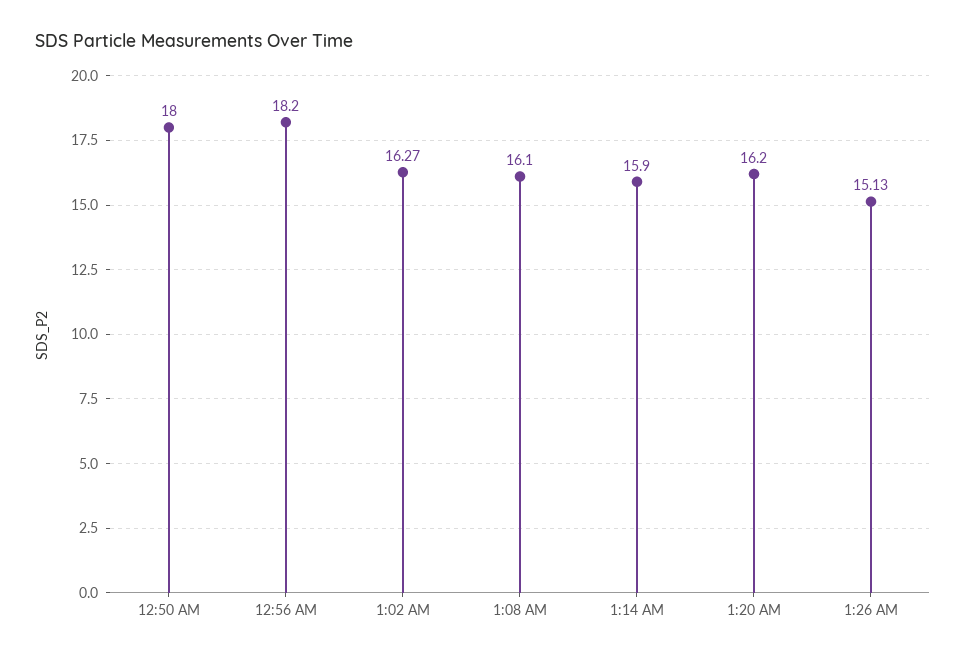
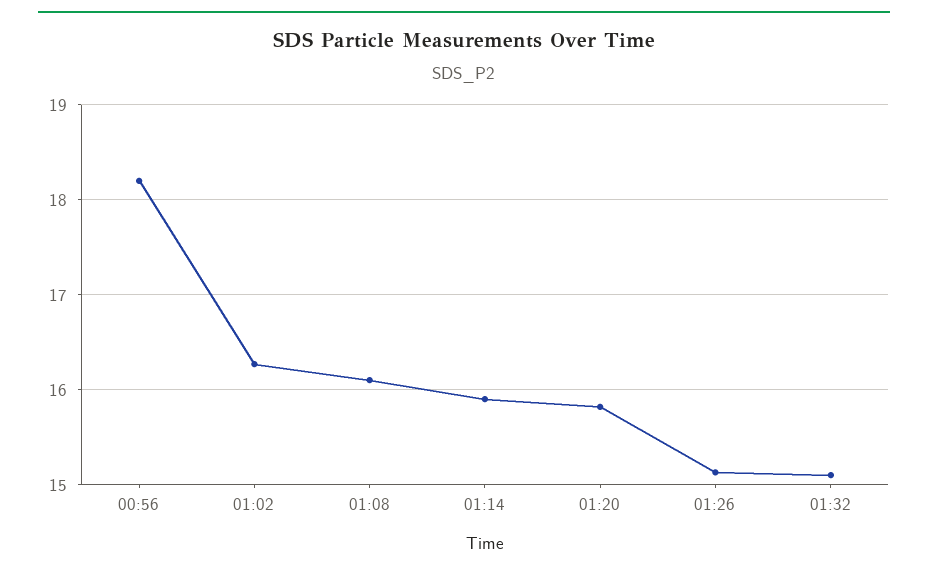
12:50 AM: 18 -> none
1:20 AM: 16.2 -> 15.8
01:32: none -> 15.1

